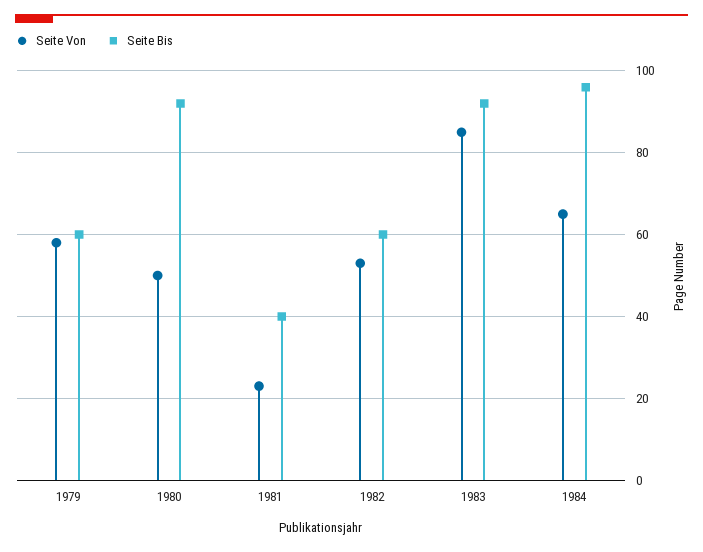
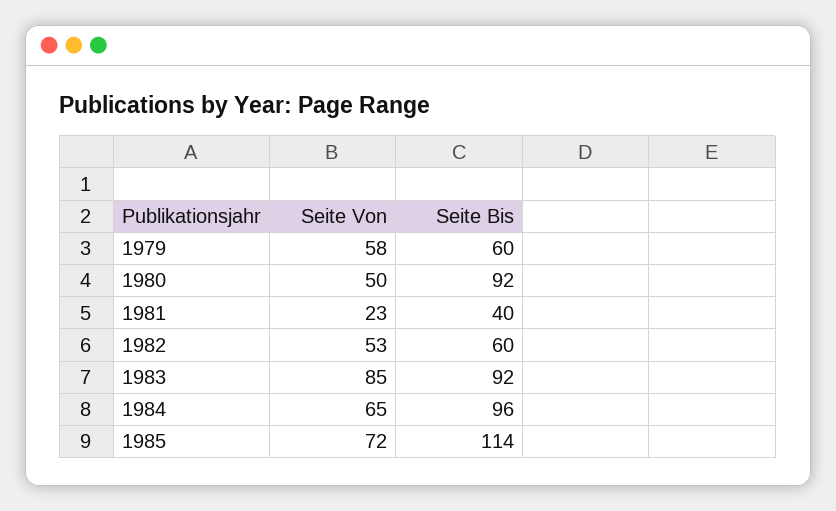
Seite Von, 1985: none -> 72
Seite Bis, 1985: none -> 114

